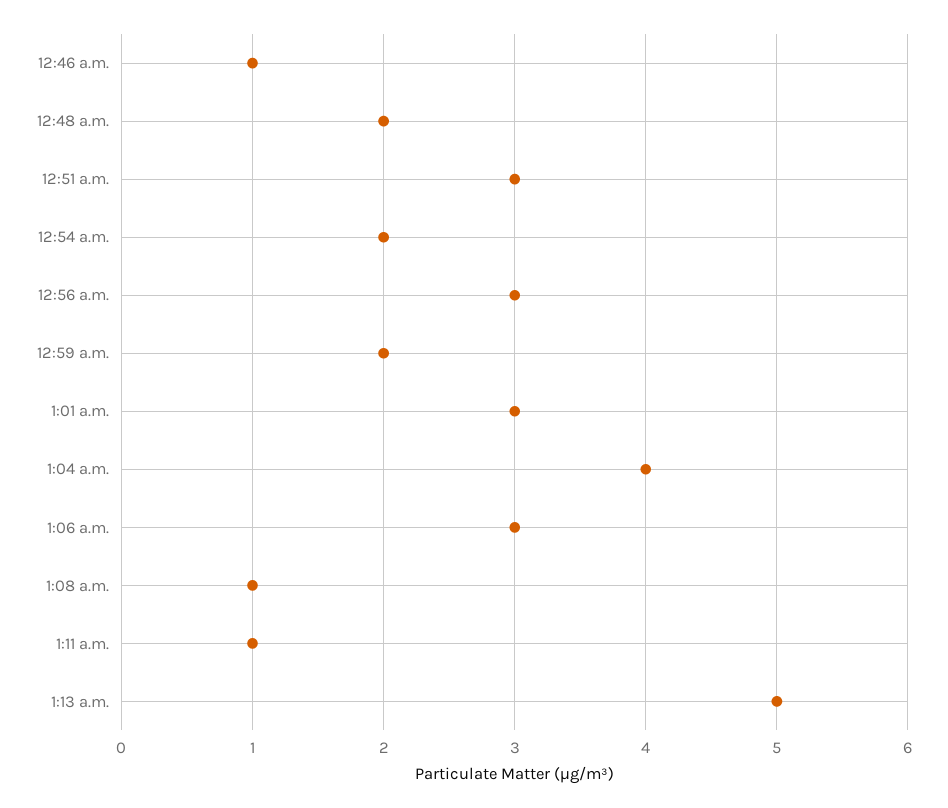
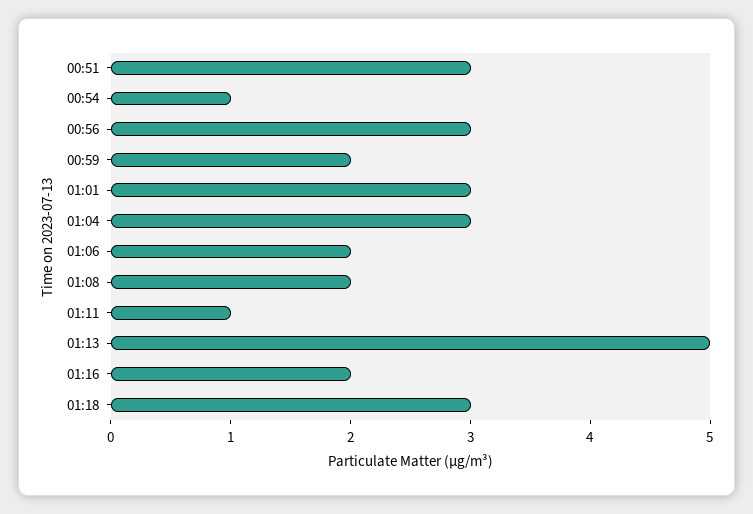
12:46 a.m.: 1 -> none
12:48 a.m.: 2 -> none
12:54 a.m.: 2 -> 1
1:04 a.m.: 4 -> 3
1:06 a.m.: 3 -> 2
1:08 a.m.: 1 -> 2
01:16: none -> 2
01:18: none -> 3

